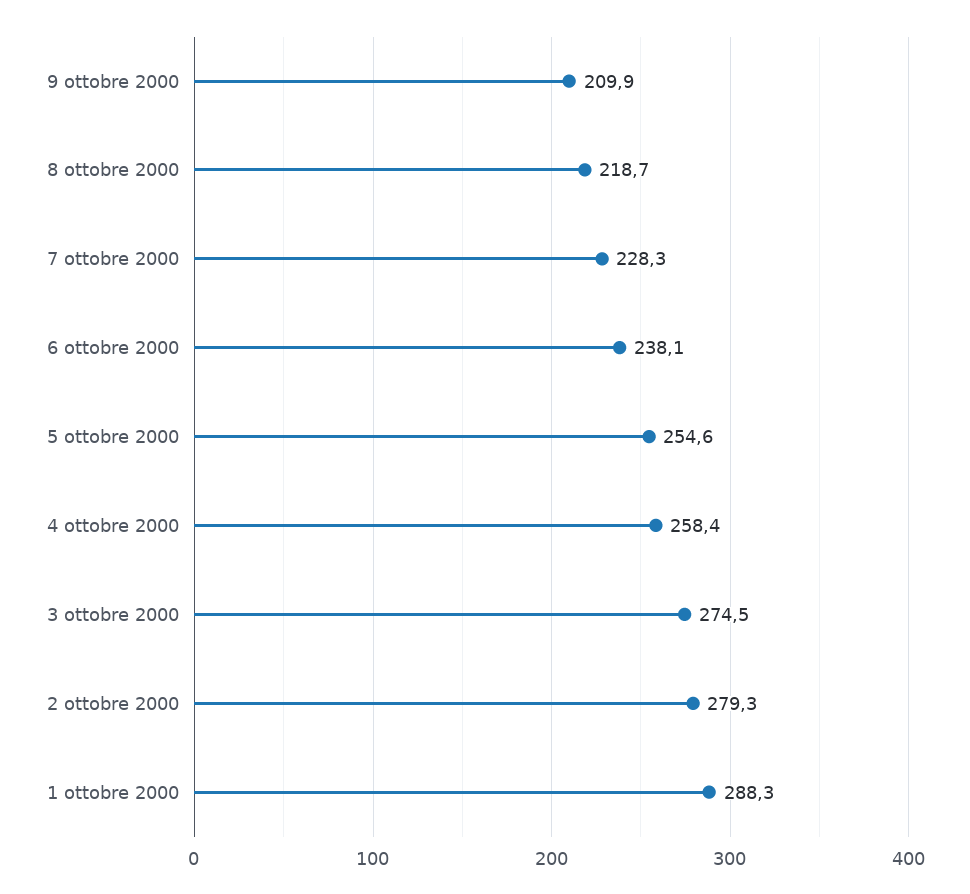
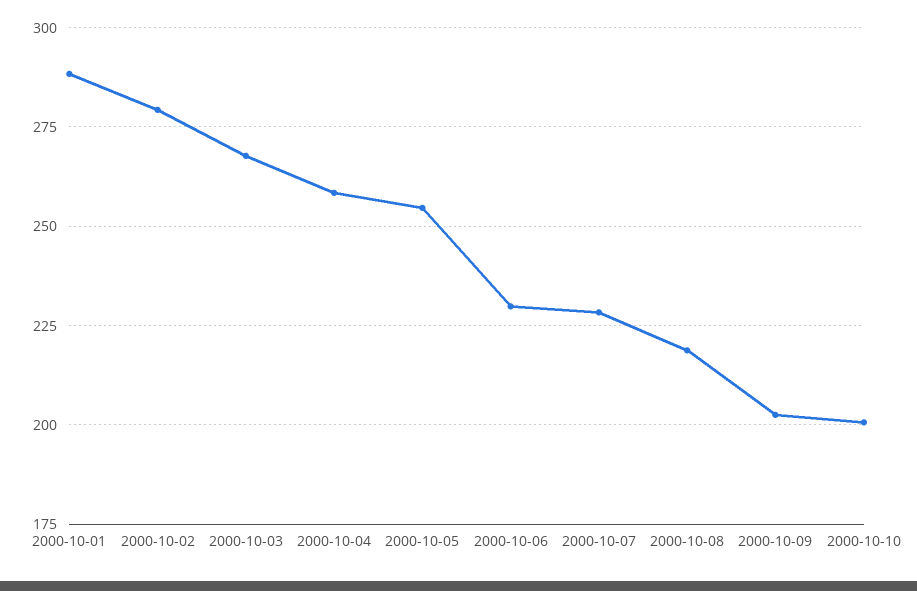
9 ottobre 2000: 209.9 -> 202.5
6 ottobre 2000: 238.1 -> 230
3 ottobre 2000: 274.5 -> 267.5
2000-10-10: none -> 200

